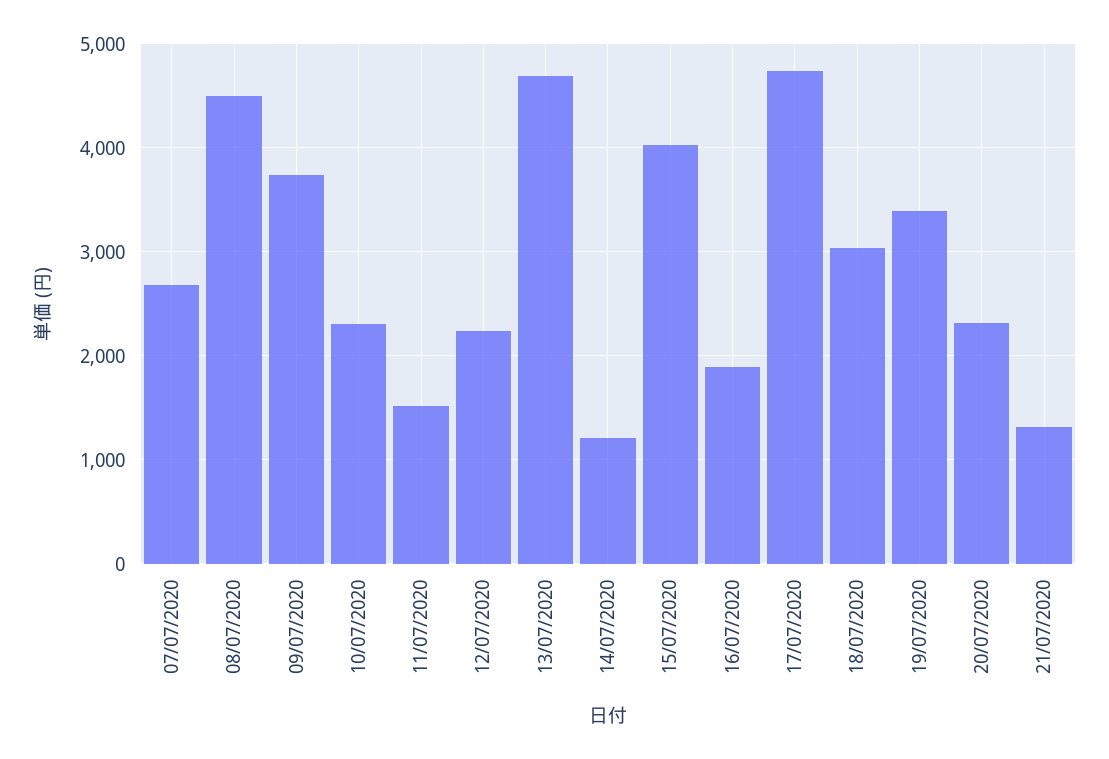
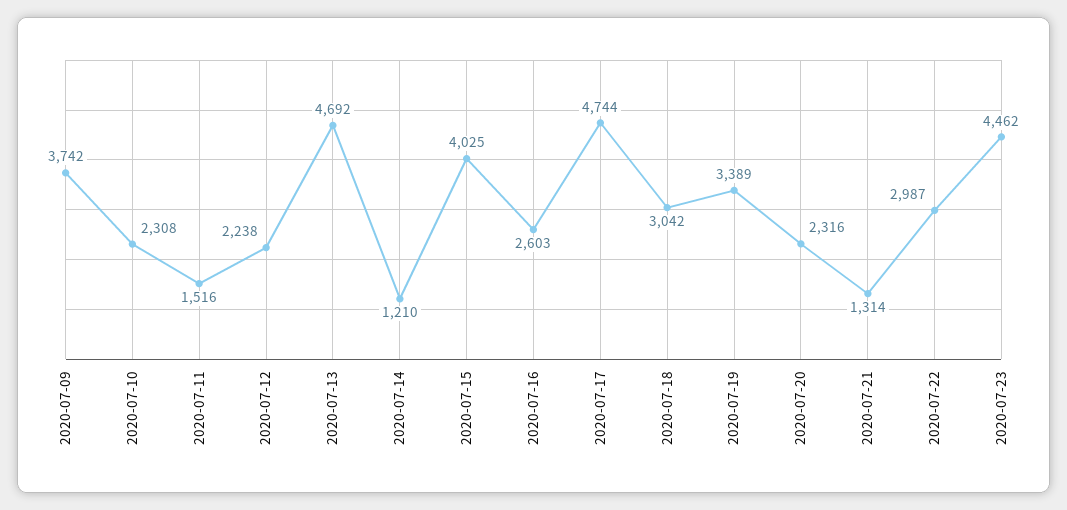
07/07/2020: 2700 -> none
08/07/2020: 4500 -> none
16/07/2020: 1900 -> 2603
2020-07-22: none -> 2987
2020-07-23: none -> 4462

